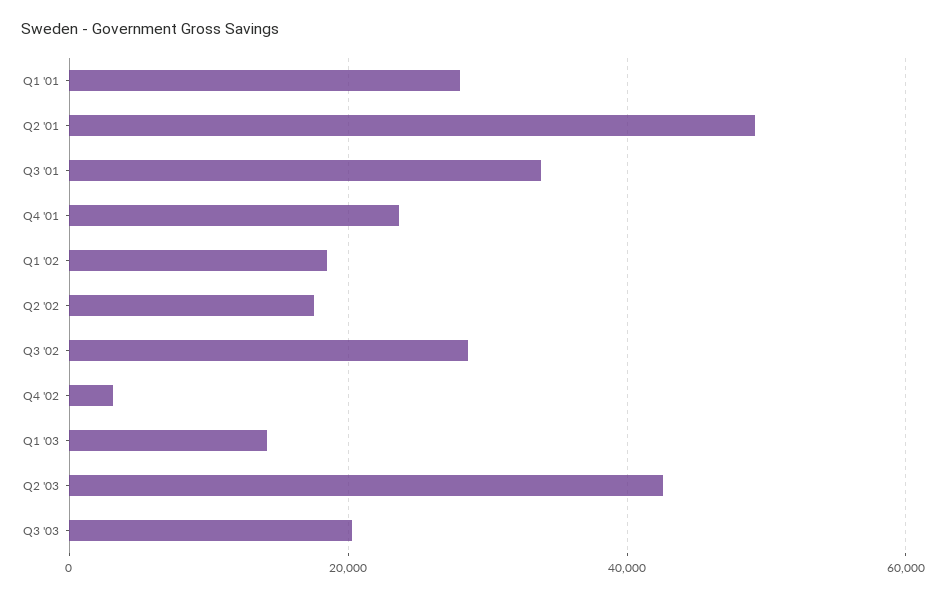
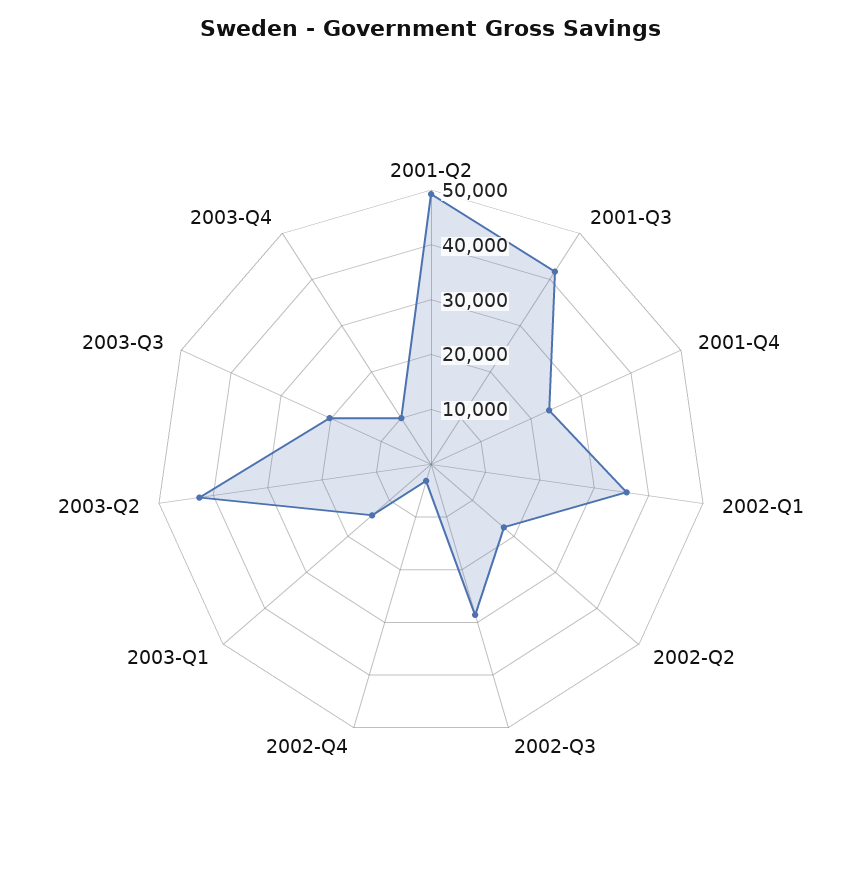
Q1 '01: 28000 -> none
Q3 '01: 34000 -> 42000
Q1 '02: 18000 -> 36000
2003-Q4: none -> 10000

